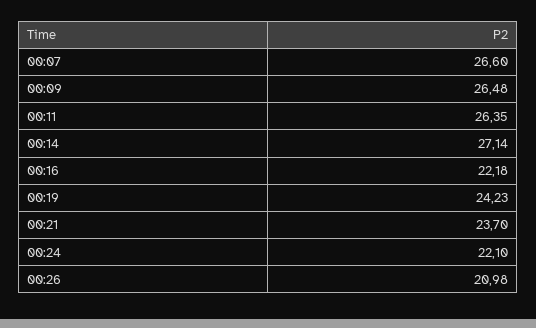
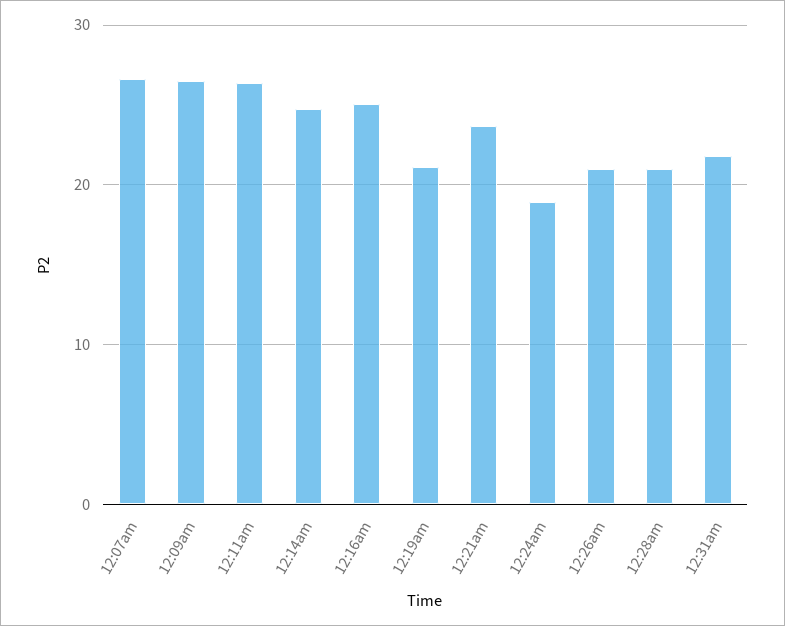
00:14: 27.14 -> 25
00:16: 22.18 -> 25
00:19: 24.23 -> 21
00:24: 22.1 -> 19
12:28am: none -> 21
12:31am: none -> 22

